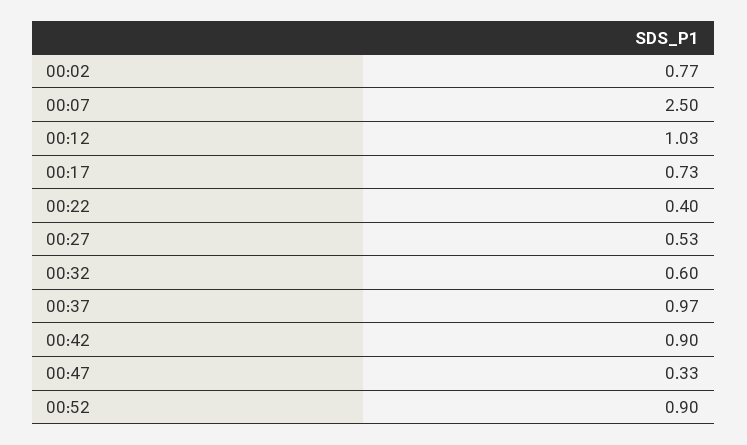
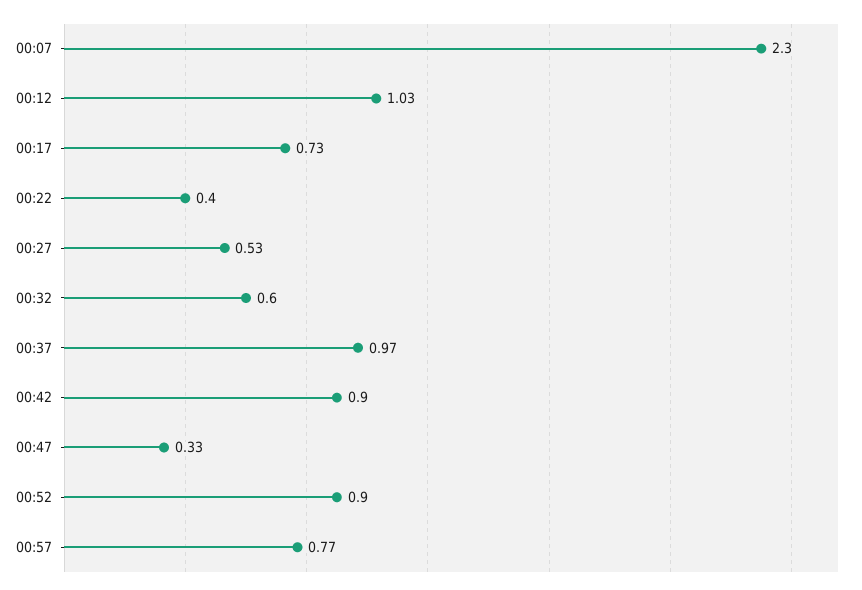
00:02: 0.77 -> none
00:07: 2.5 -> 2.3
00:57: none -> 0.77

